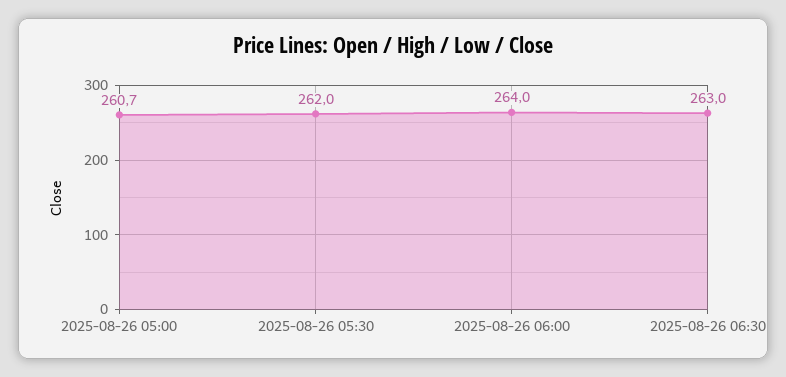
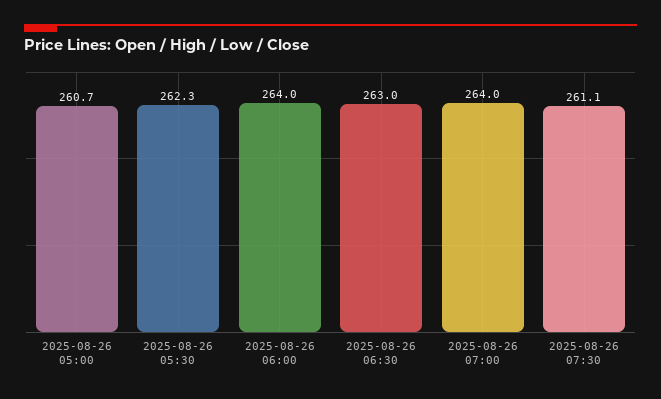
2025-08-26 05:30: 262 -> 262.3
2025-08-26 07:00: none -> 264
2025-08-26 07:30: none -> 261.1

